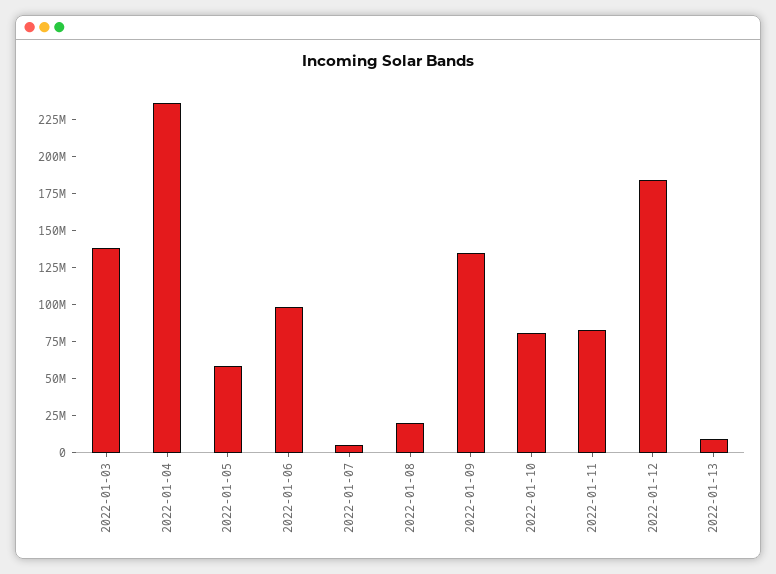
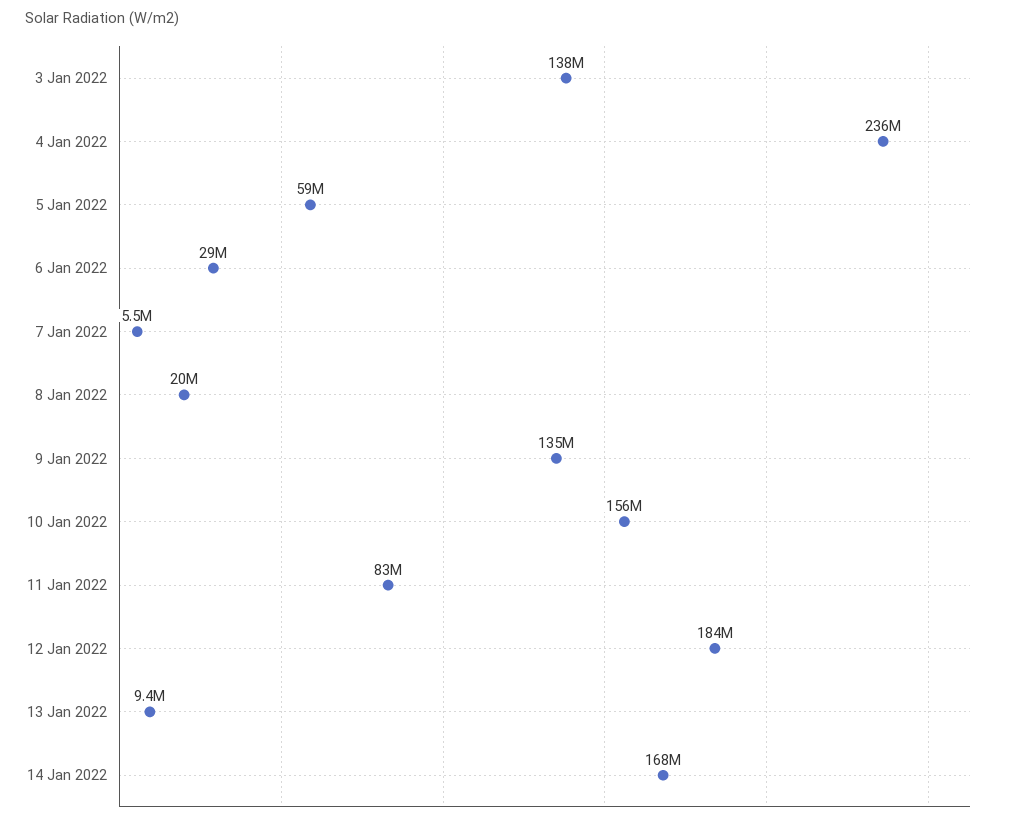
2022-01-06: 100000000 -> 29000000
2022-01-10: 75000000 -> 156000000
14 Jan 2022: none -> 168000000

